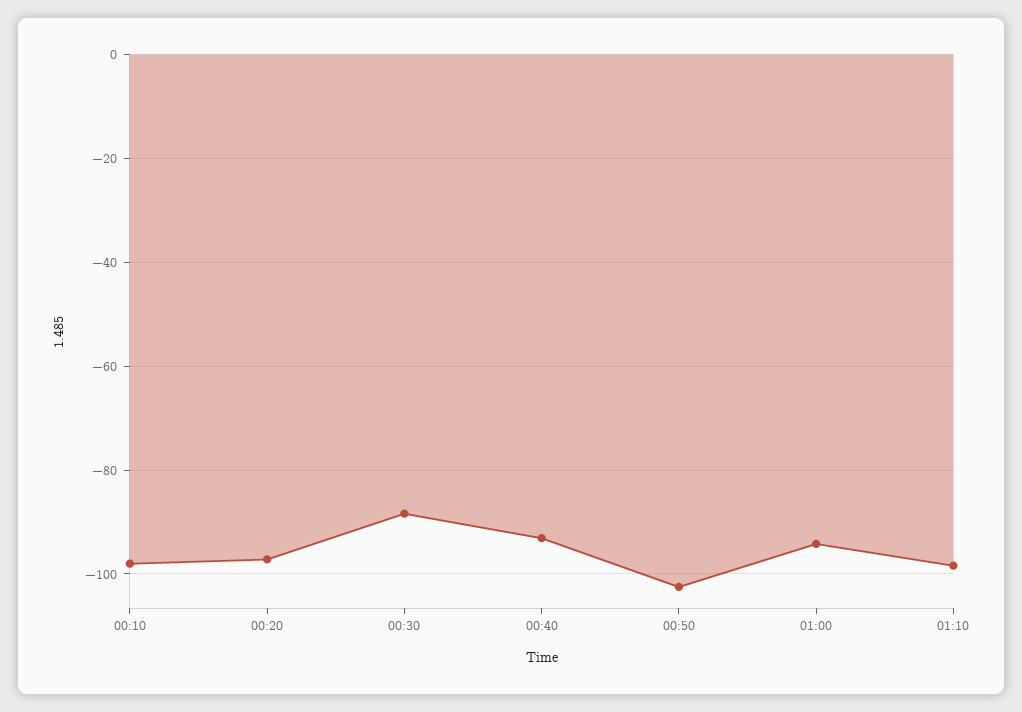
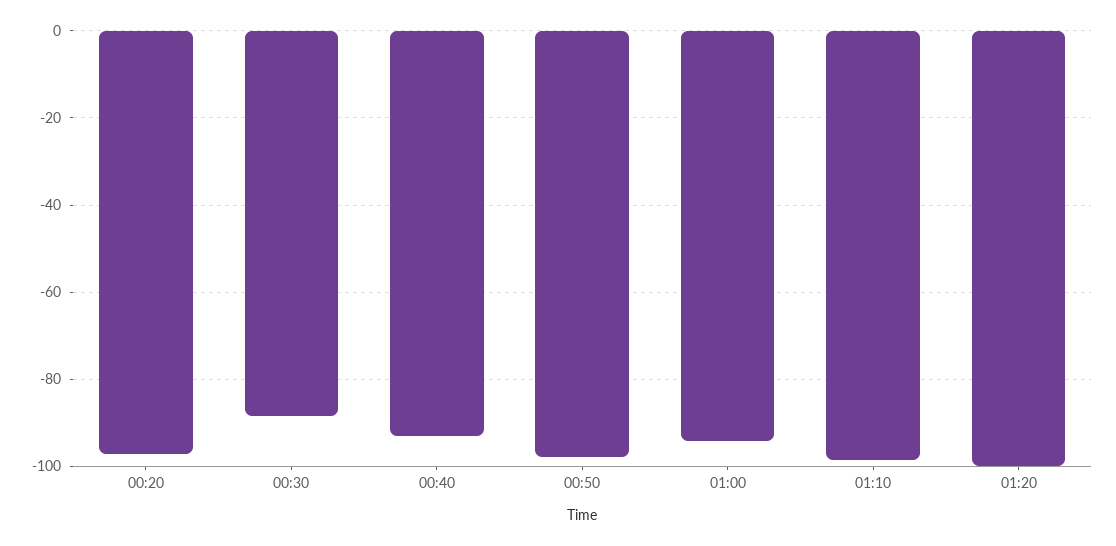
00:10: -98 -> none
00:50: -102 -> -98
01:20: none -> -100

